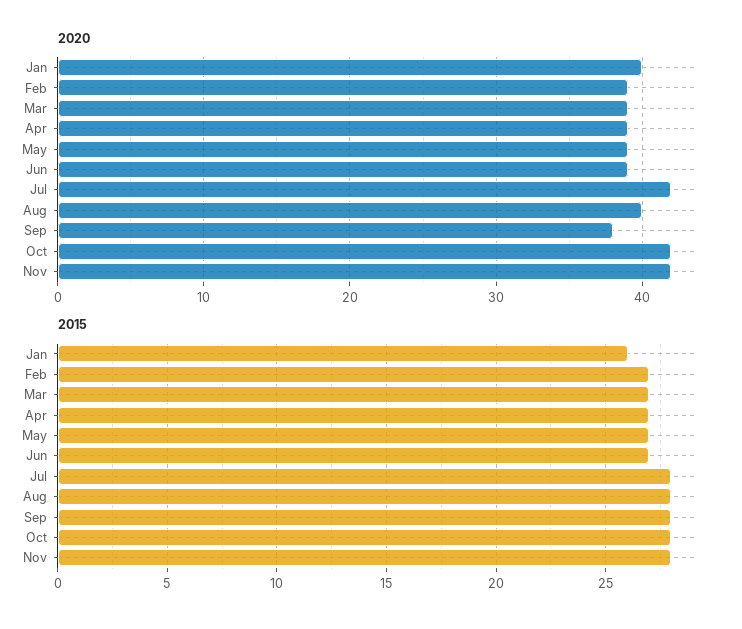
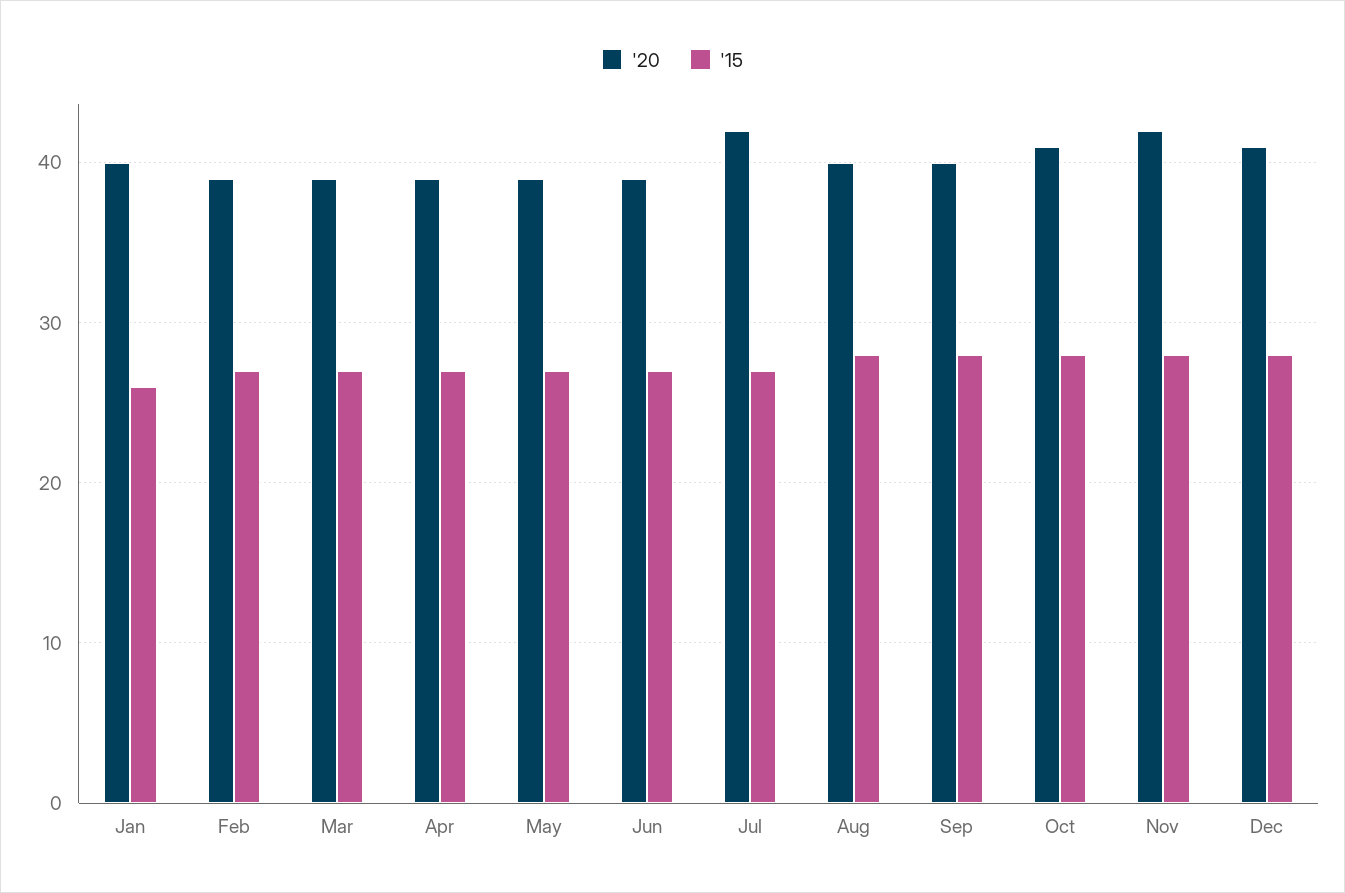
2020, Sep: 38 -> 40
2020, Oct: 42 -> 41
2015, Jul: 28 -> 27
2020, Dec: none -> 41
2015, Dec: none -> 28

